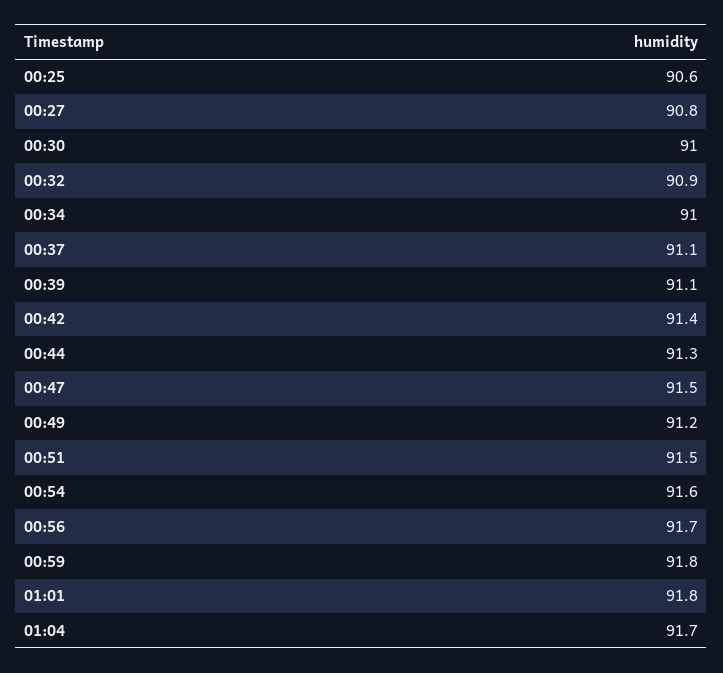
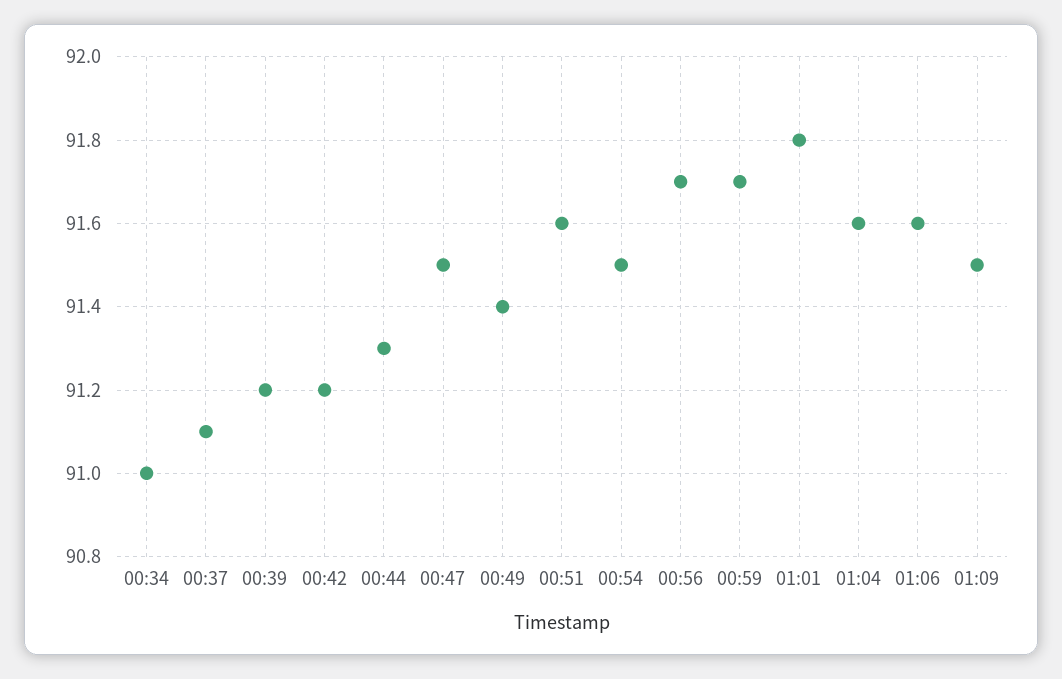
00:25: 90.6 -> none
00:27: 90.8 -> none
00:30: 91 -> none
00:32: 90.9 -> none
00:39: 91.1 -> 91.2
00:42: 91.4 -> 91.2
00:49: 91.2 -> 91.4
00:51: 91.5 -> 91.6
00:54: 91.6 -> 91.5
00:59: 91.8 -> 91.7
01:04: 91.7 -> 91.6
01:06: none -> 91.6
01:09: none -> 91.5

